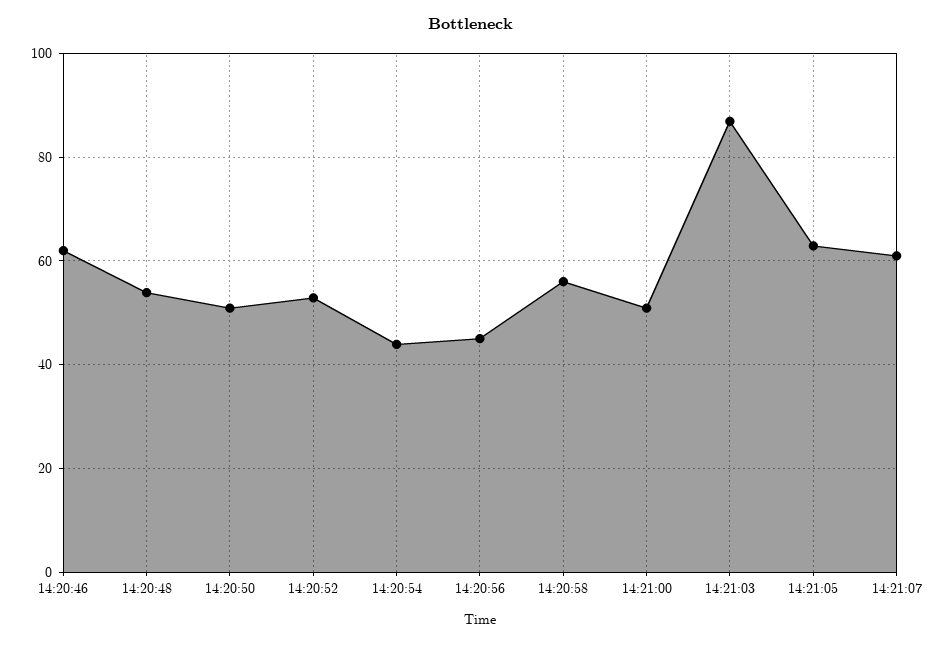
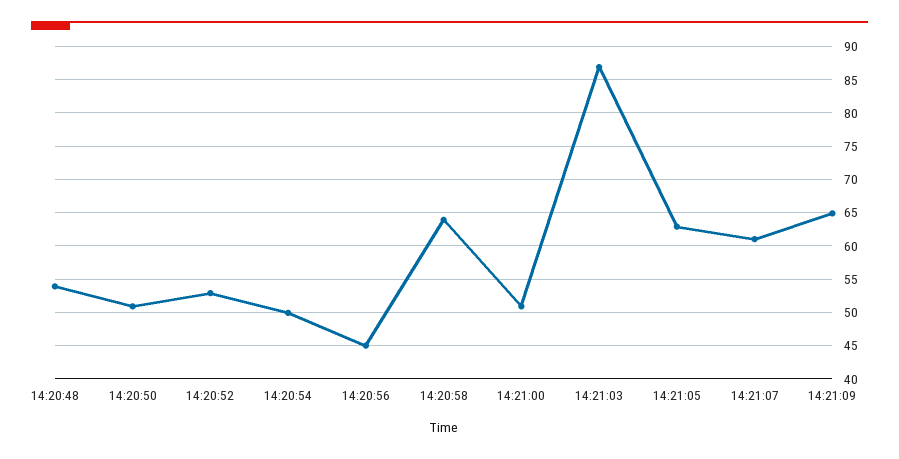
14:20:46: 62 -> none
14:20:54: 44 -> 50
14:20:58: 56 -> 64
14:21:09: none -> 65

